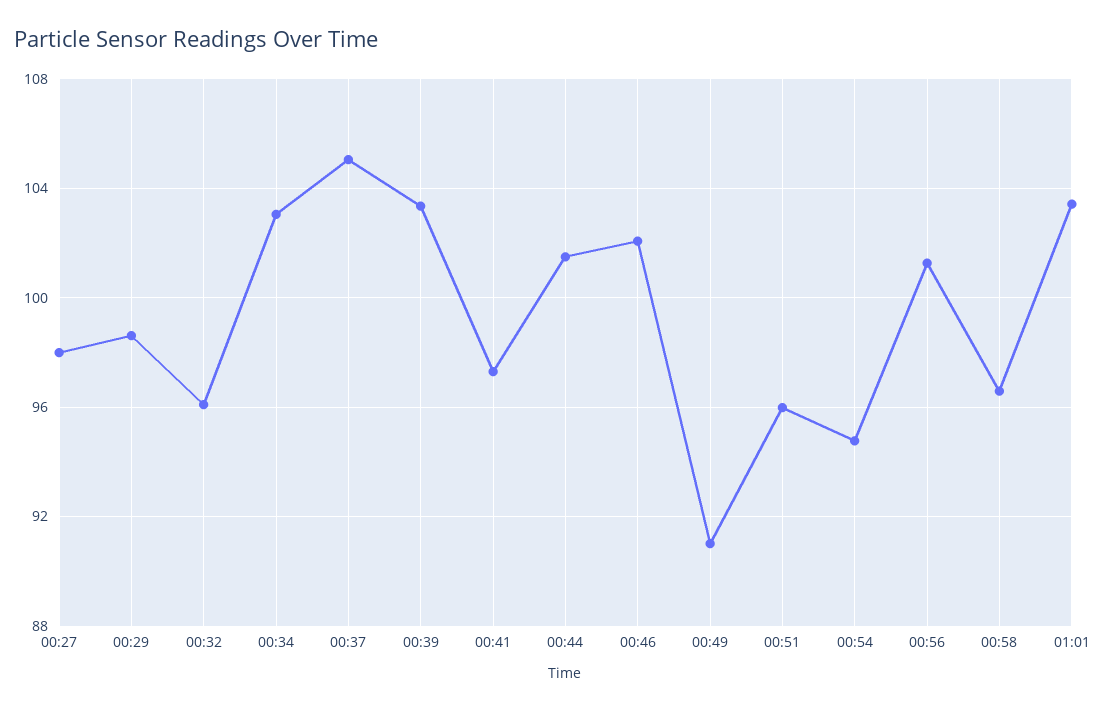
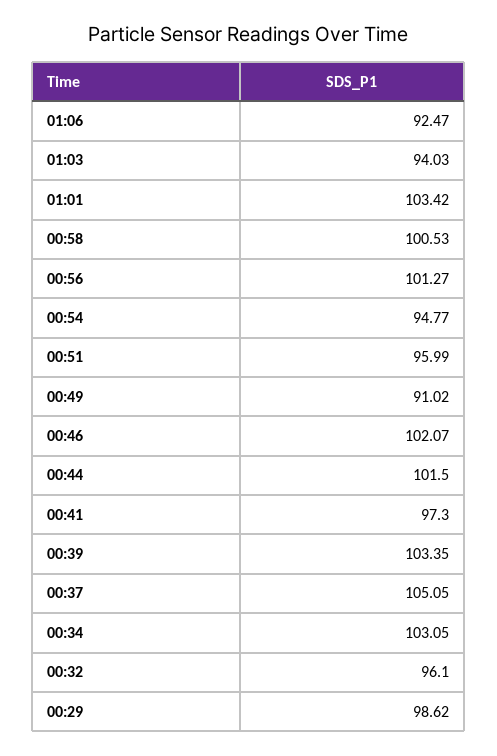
00:27: 98 -> none
00:58: 96.5 -> 100.53
01:06: none -> 92.47
01:03: none -> 94.03

